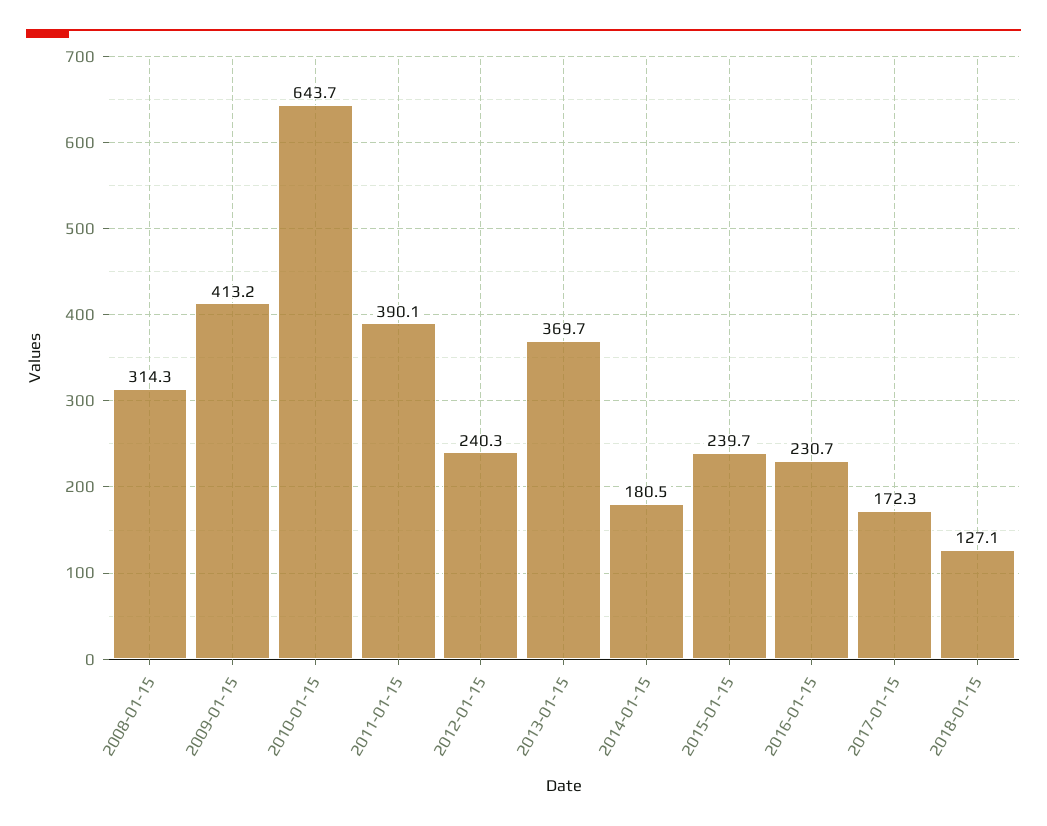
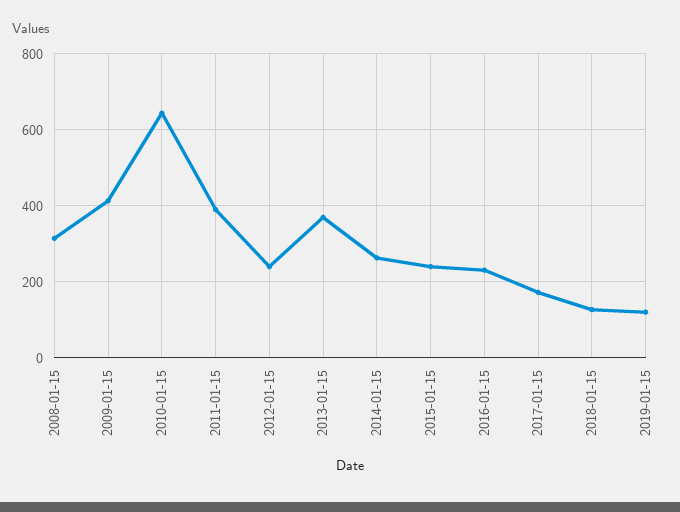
2014-01-15: 180.5 -> 260
2019-01-15: none -> 120

